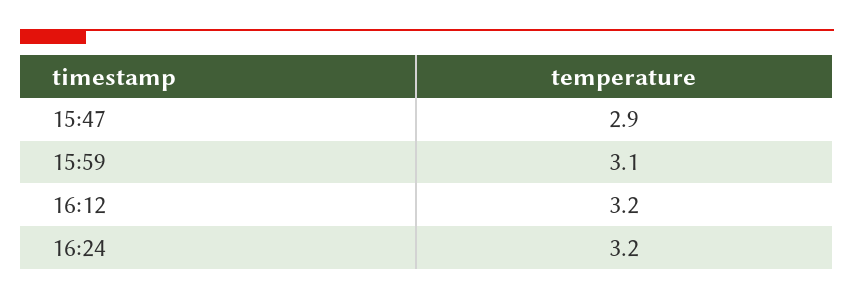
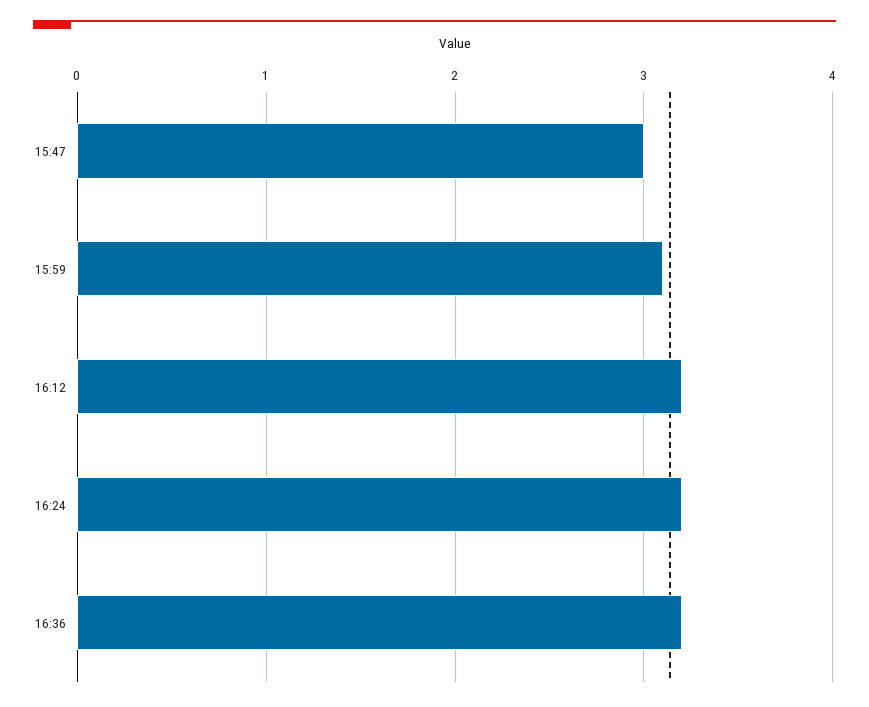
15:47: 2.9 -> 3
16:36: none -> 3.2

